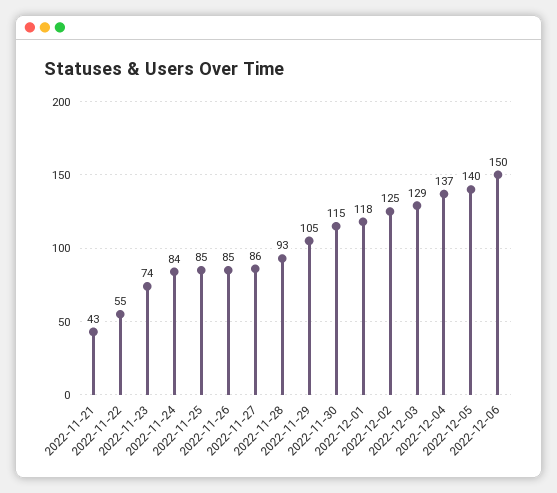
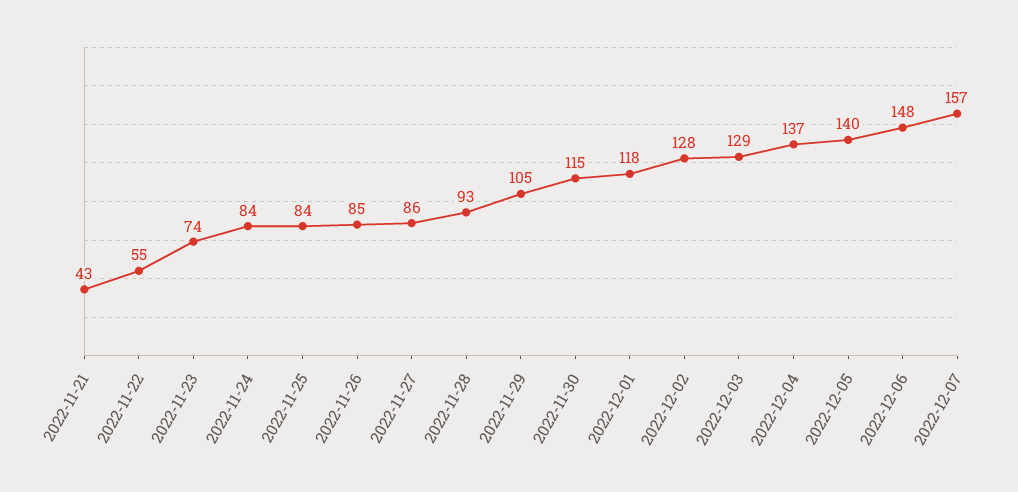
2022-11-25: 85 -> 84
2022-12-02: 125 -> 128
2022-12-06: 150 -> 148
2022-12-07: none -> 157

